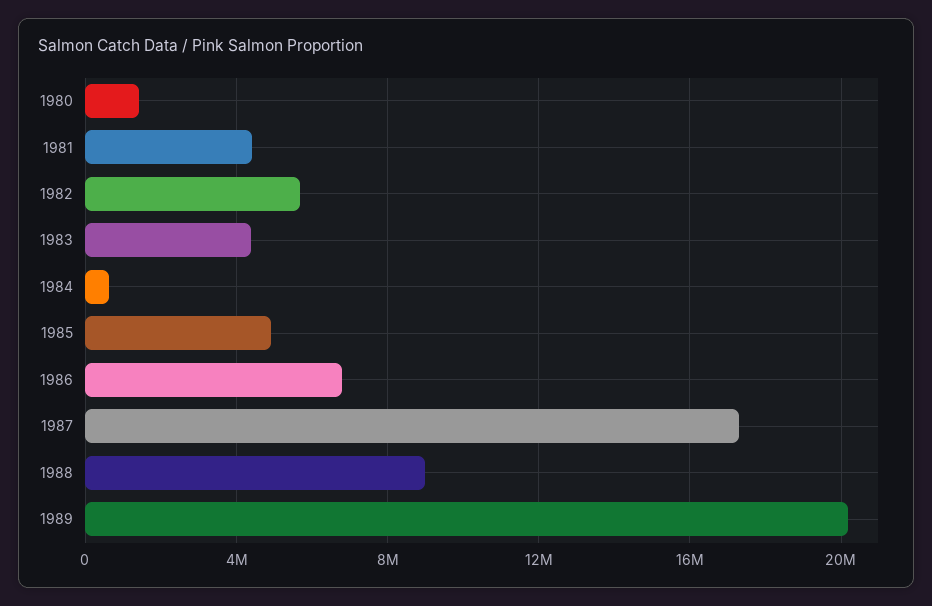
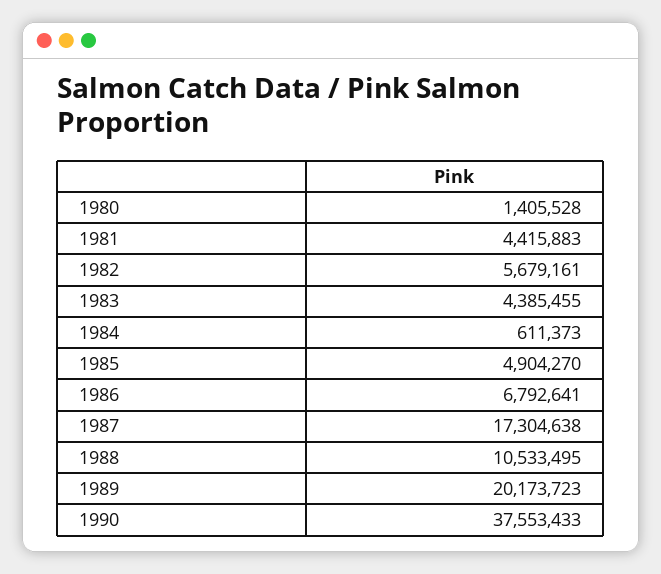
1988: 9000000 -> 10533495
1990: none -> 37553433

